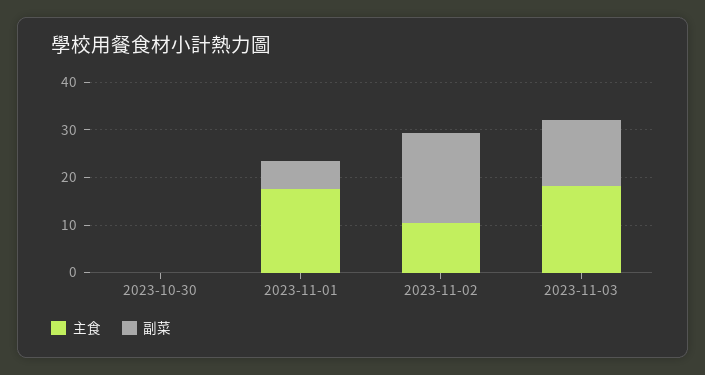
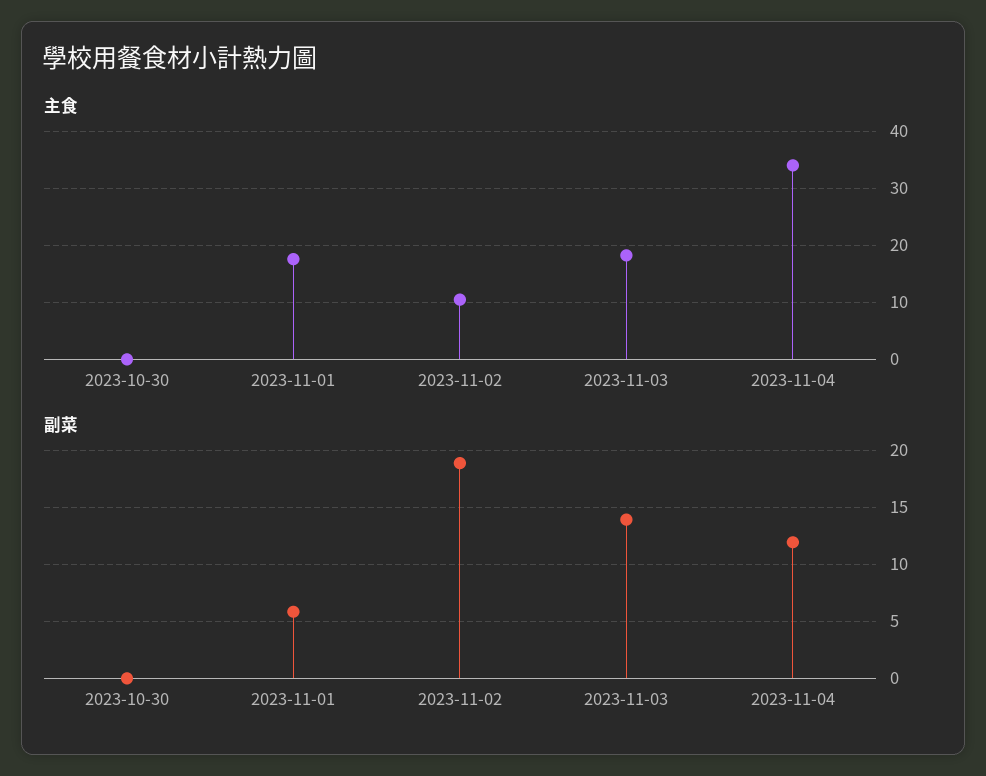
主食, 2023-11-04: none -> 34
副菜, 2023-11-04: none -> 12

